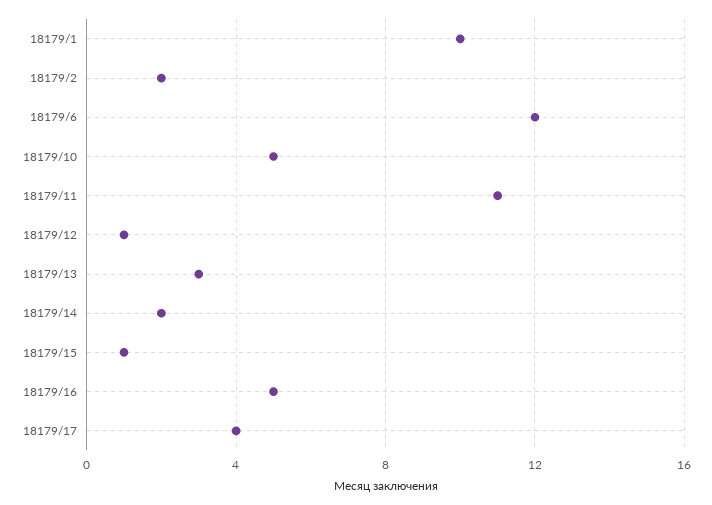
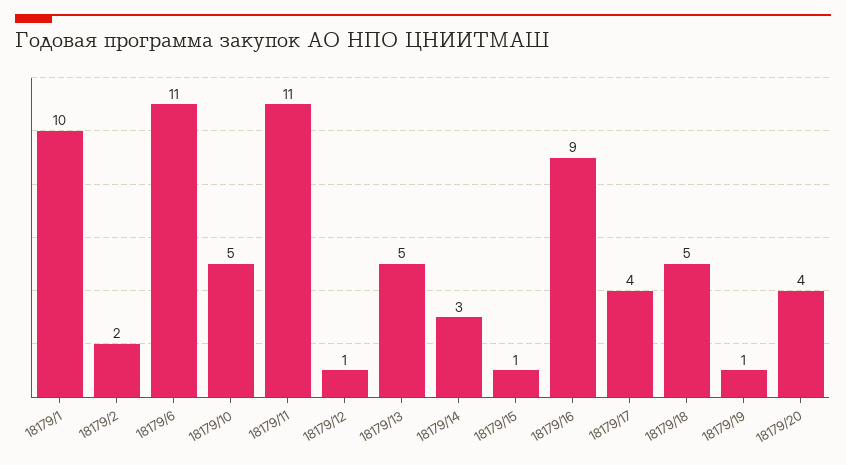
18179/6: 12 -> 11
18179/13: 3 -> 5
18179/14: 2 -> 3
18179/16: 5 -> 9
18179/18: none -> 5
18179/19: none -> 1
18179/20: none -> 4

